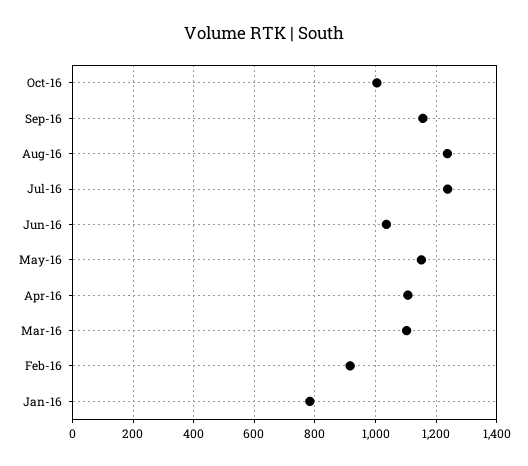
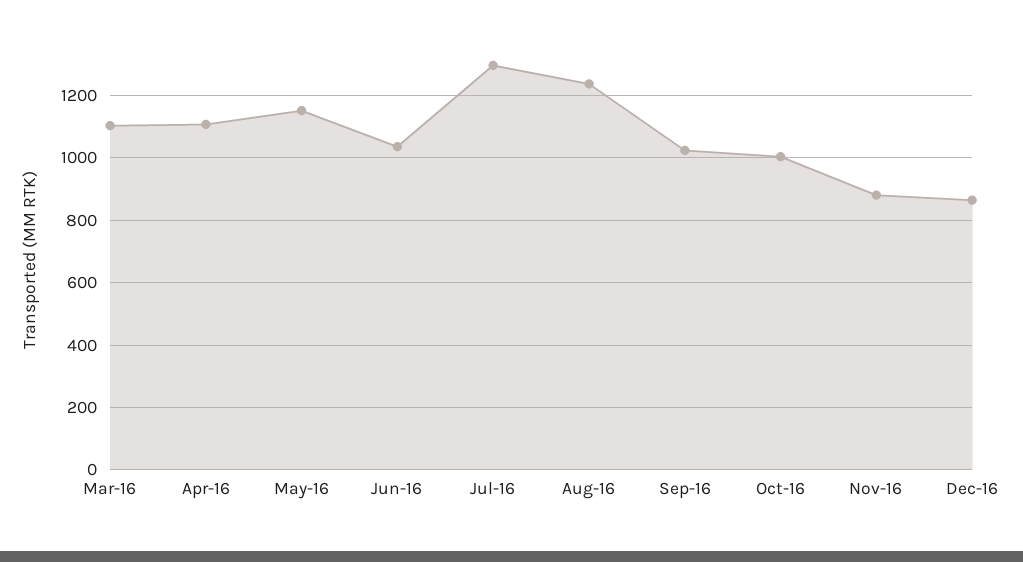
Sep-16: 1160 -> 1020
Jul-16: 1240 -> 1300
Feb-16: 920 -> none
Jan-16: 780 -> none
Nov-16: none -> 880
Dec-16: none -> 860

